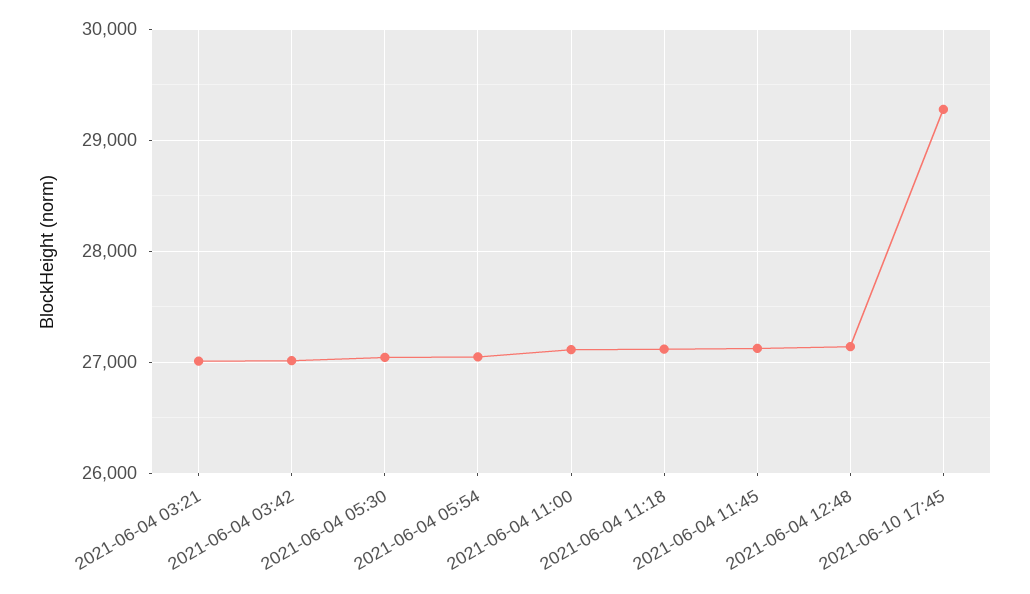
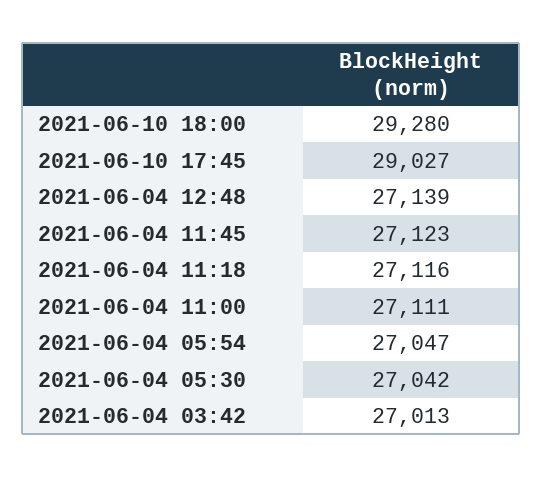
2021-06-04 03:21: 27000 -> none
2021-06-10 17:45: 29300 -> 29027
2021-06-10 18:00: none -> 29280

